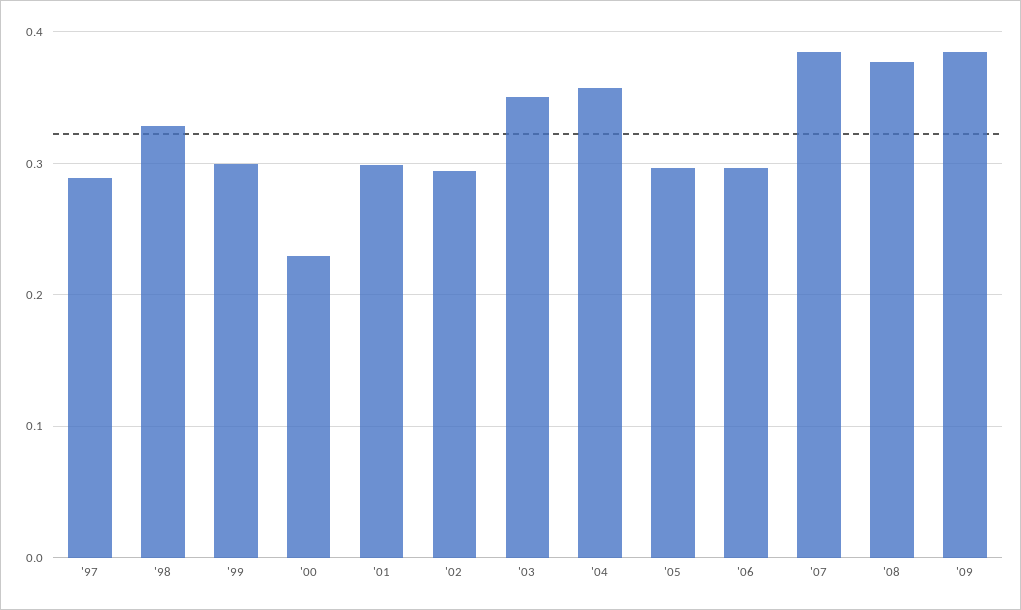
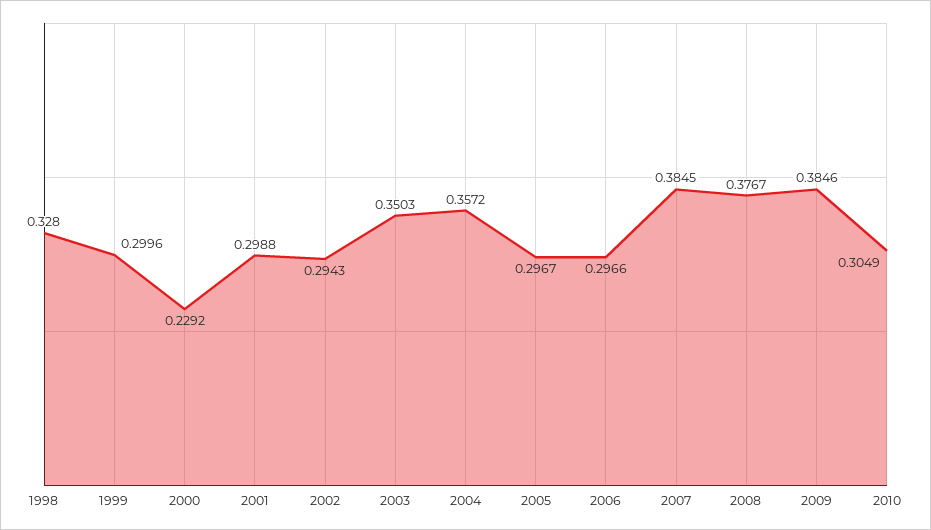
'97: 0.29 -> none
2010: none -> 0.3049

